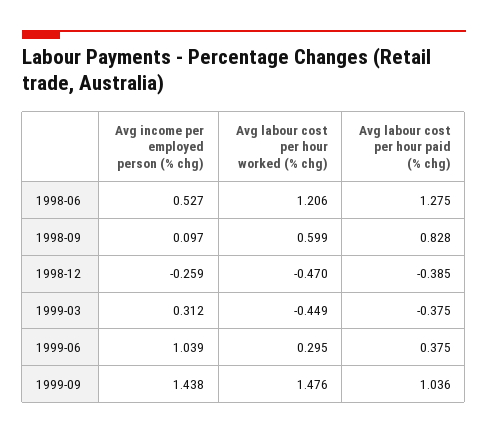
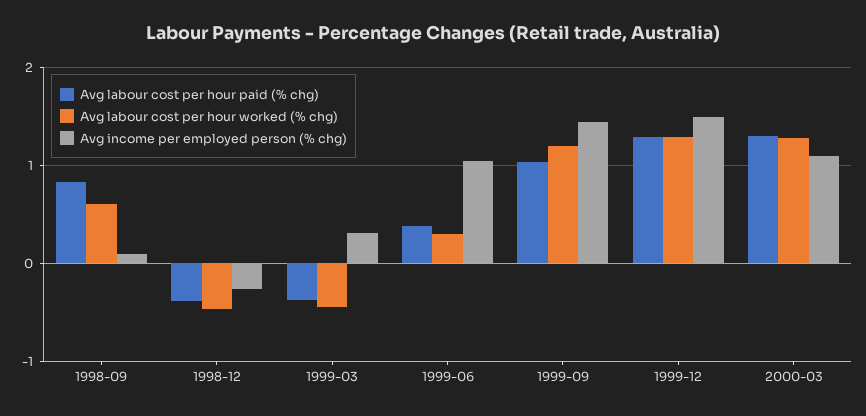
Avg income per employed person (% chg), 1998-06: 0.527 -> none
Avg labour cost per hour worked (% chg), 1998-06: 1.206 -> none
Avg labour cost per hour paid (% chg), 1998-06: 1.275 -> none
Avg labour cost per hour worked (% chg), 1999-09: 1.476 -> 1.2
Avg labour cost per hour paid (% chg), 1999-12: none -> 1.3
Avg labour cost per hour worked (% chg), 1999-12: none -> 1.3
Avg income per employed person (% chg), 1999-12: none -> 1.5
Avg labour cost per hour paid (% chg), 2000-03: none -> 1.3
Avg labour cost per hour worked (% chg), 2000-03: none -> 1.3
Avg income per employed person (% chg), 2000-03: none -> 1.1

